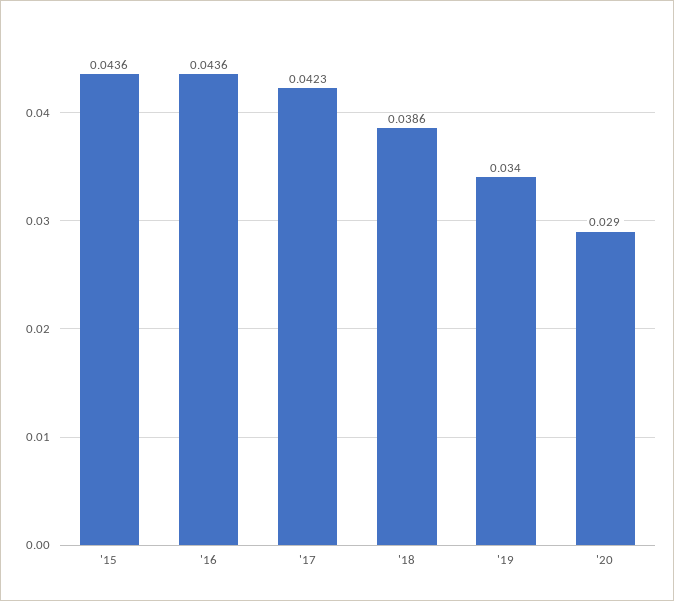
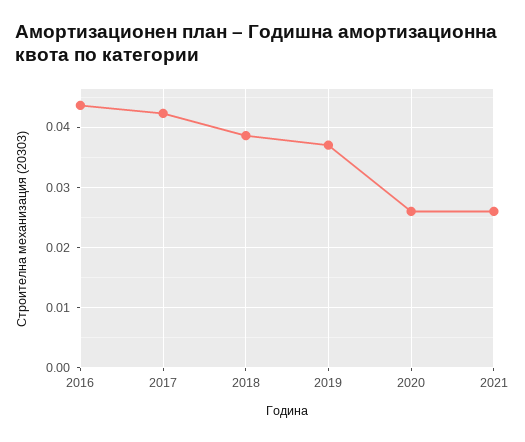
'15: 0.0436 -> none
'19: 0.034 -> 0.037
'20: 0.029 -> 0.026
2021: none -> 0.026

